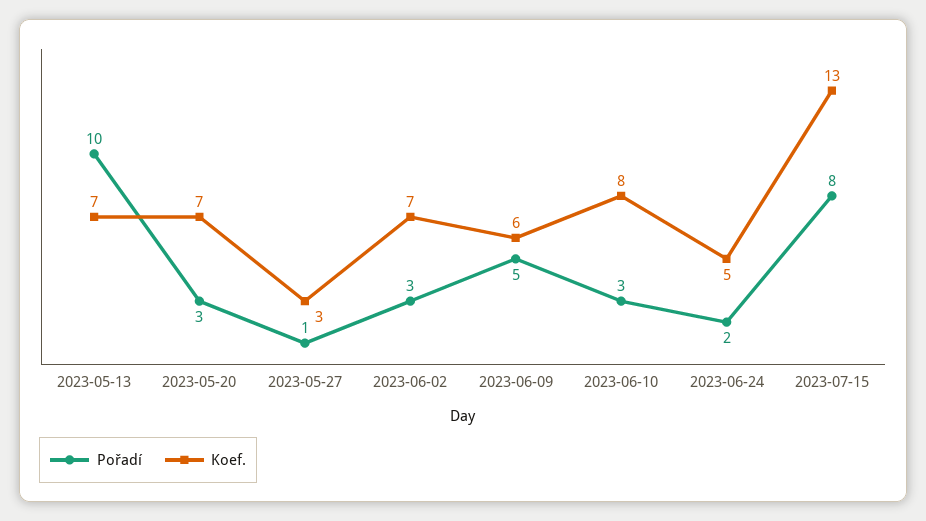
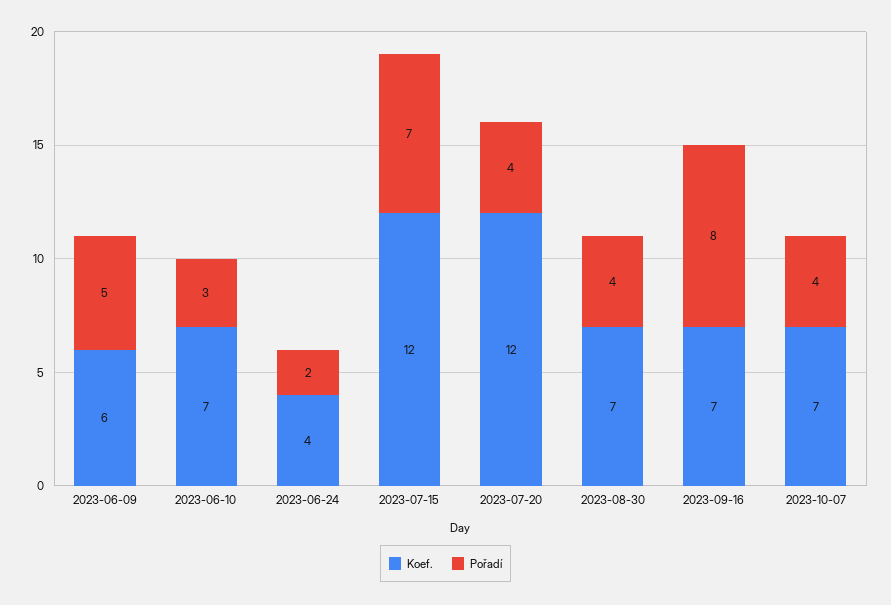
Pořadí, 2023-05-13: 10 -> none
Koef., 2023-05-13: 7 -> none
Pořadí, 2023-05-20: 3 -> none
Koef., 2023-05-20: 7 -> none
Pořadí, 2023-05-27: 1 -> none
Koef., 2023-05-27: 3 -> none
Pořadí, 2023-06-02: 3 -> none
Koef., 2023-06-02: 7 -> none
Koef., 2023-06-10: 8 -> 7
Koef., 2023-06-24: 5 -> 4
Pořadí, 2023-07-15: 8 -> 7
Koef., 2023-07-15: 13 -> 12
Koef., 2023-07-20: none -> 12
Pořadí, 2023-07-20: none -> 4
Koef., 2023-08-30: none -> 7
Pořadí, 2023-08-30: none -> 4
Koef., 2023-09-16: none -> 7
Pořadí, 2023-09-16: none -> 8
Koef., 2023-10-07: none -> 7
Pořadí, 2023-10-07: none -> 4

